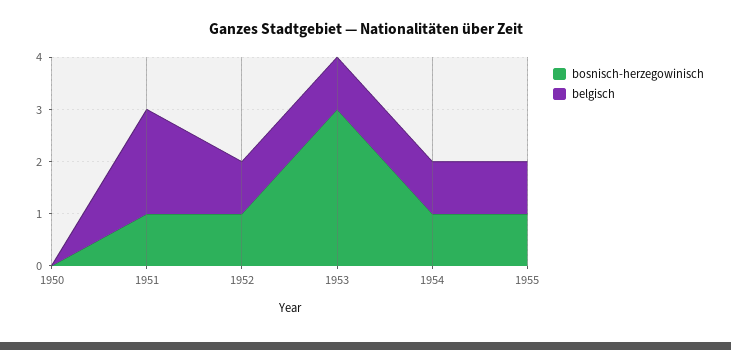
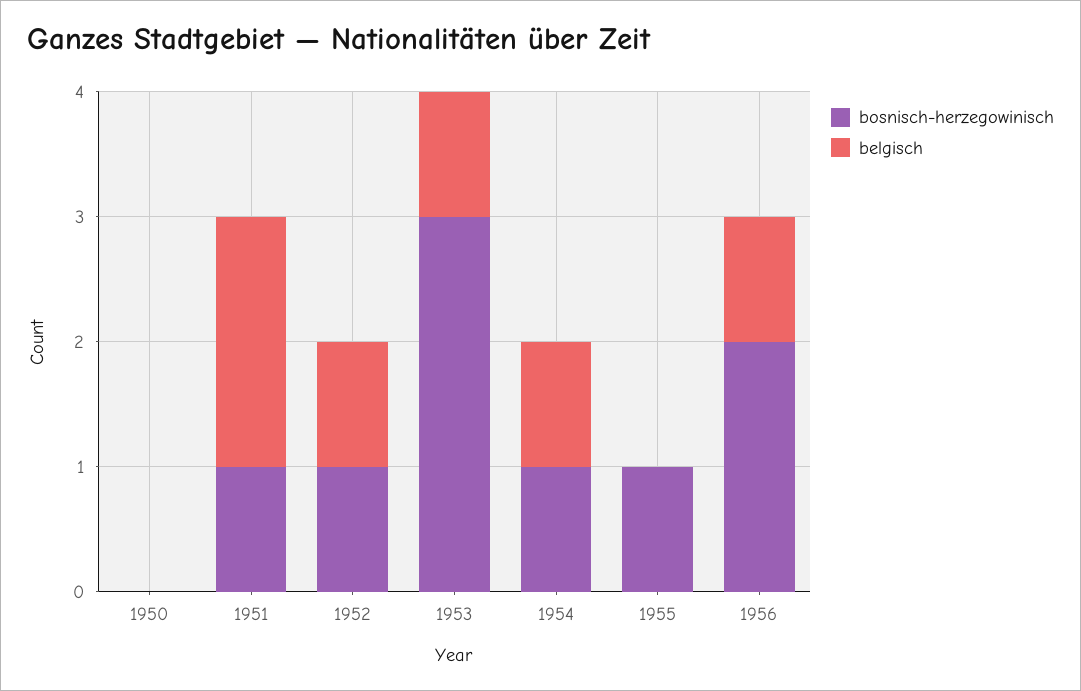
belgisch, 1955: 1 -> 0
bosnisch-herzegowinisch, 1956: none -> 2
belgisch, 1956: none -> 1

